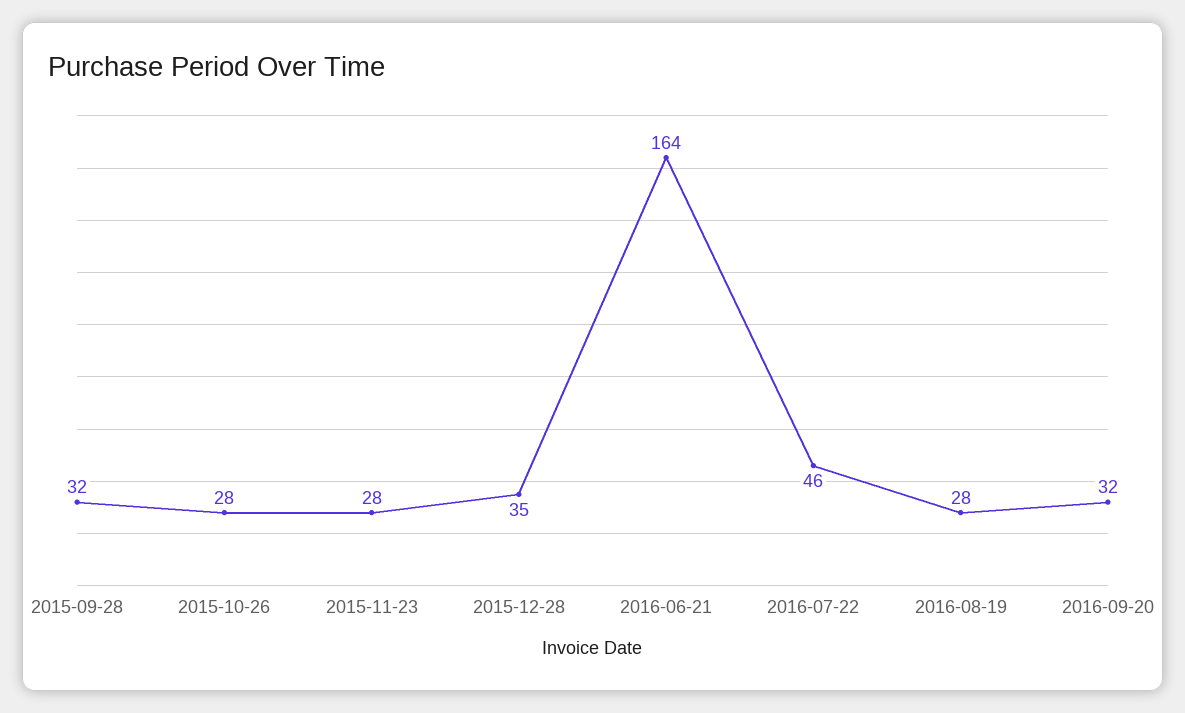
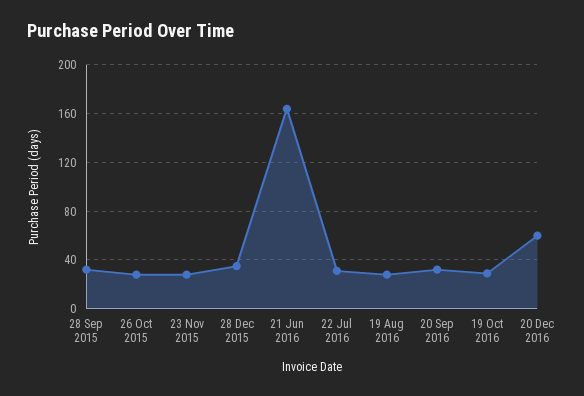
2016-07-22: 46 -> 30
19 Oct 2016: none -> 30
20 Dec 2016: none -> 60

